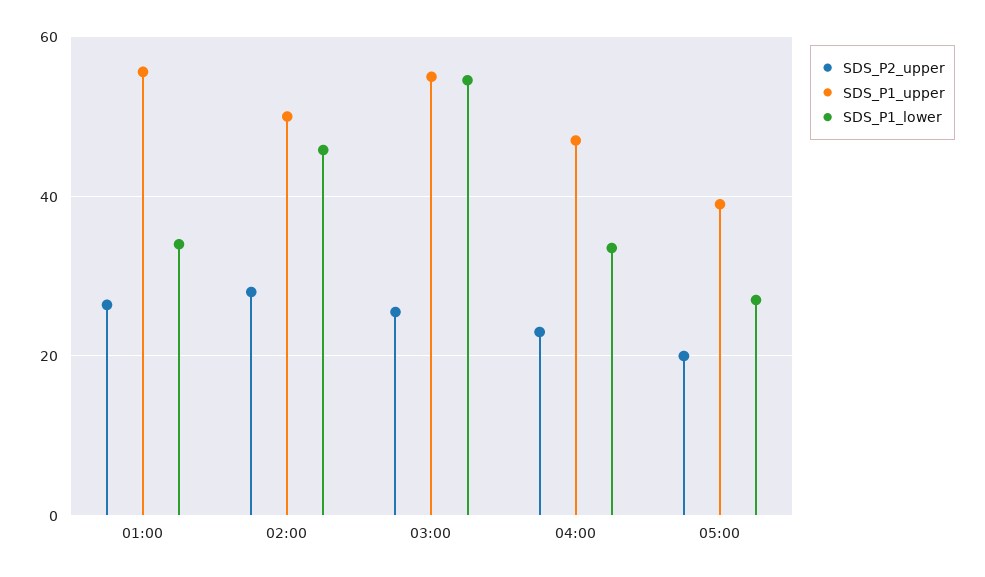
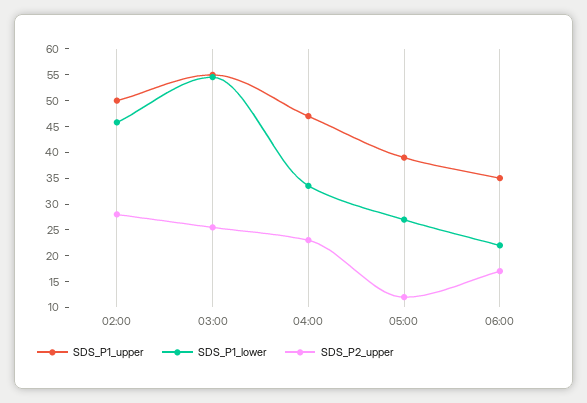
SDS_P2_upper, 01:00: 26 -> none
SDS_P1_upper, 01:00: 56 -> none
SDS_P1_lower, 01:00: 34 -> none
SDS_P2_upper, 05:00: 20 -> 12.5
SDS_P1_upper, 06:00: none -> 35
SDS_P1_lower, 06:00: none -> 22.5
SDS_P2_upper, 06:00: none -> 17.5

